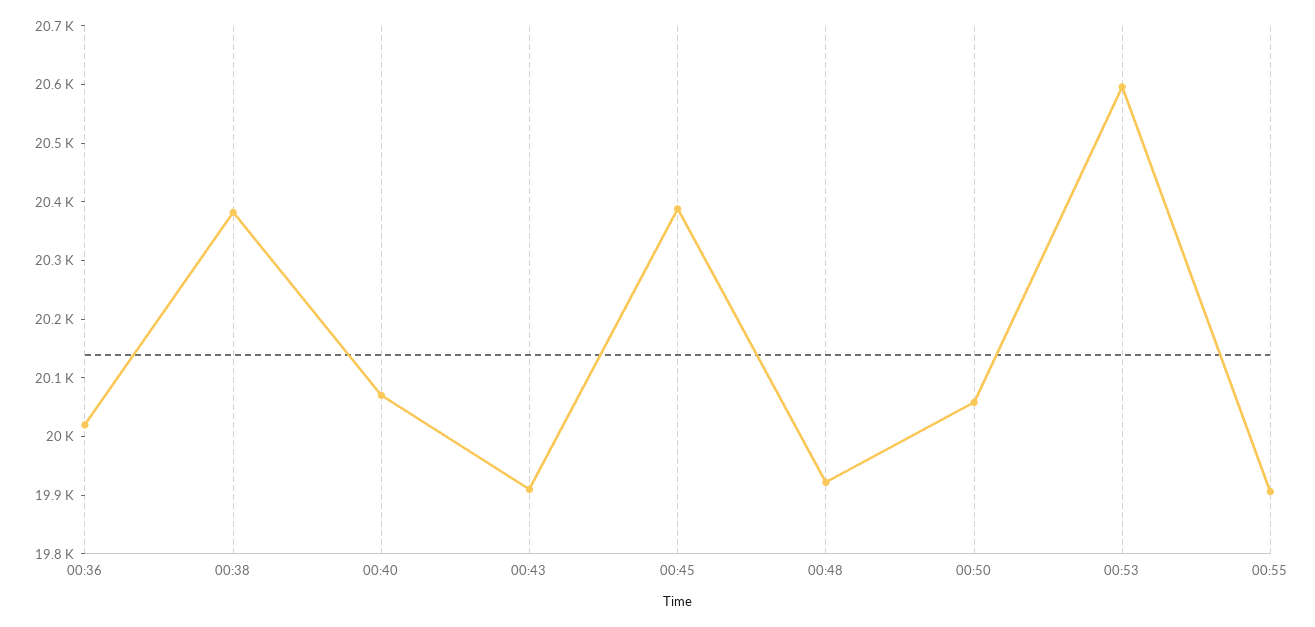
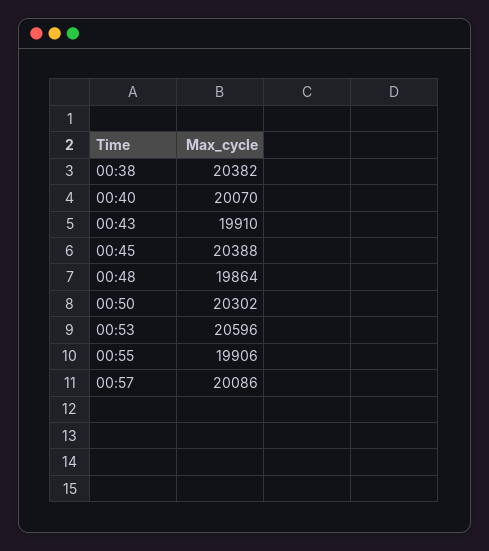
00:36: 20020 -> none
00:48: 19920 -> 19864
00:50: 20060 -> 20302
00:57: none -> 20086

